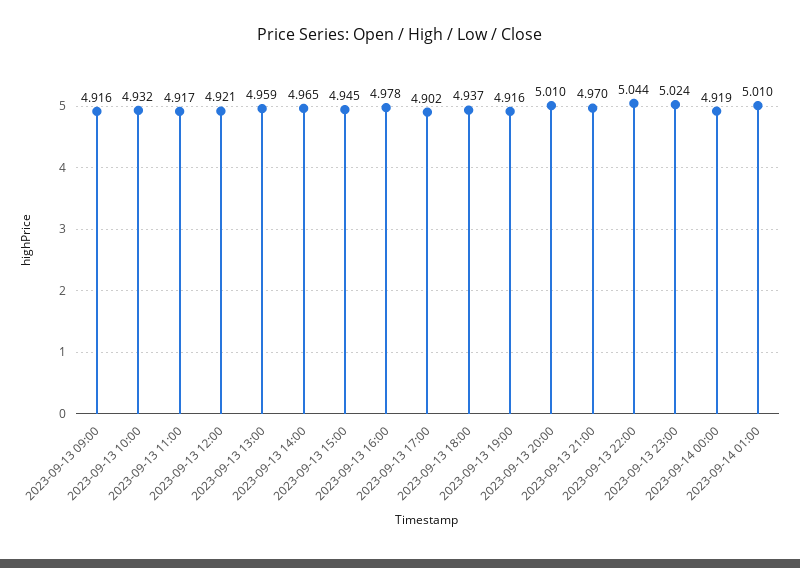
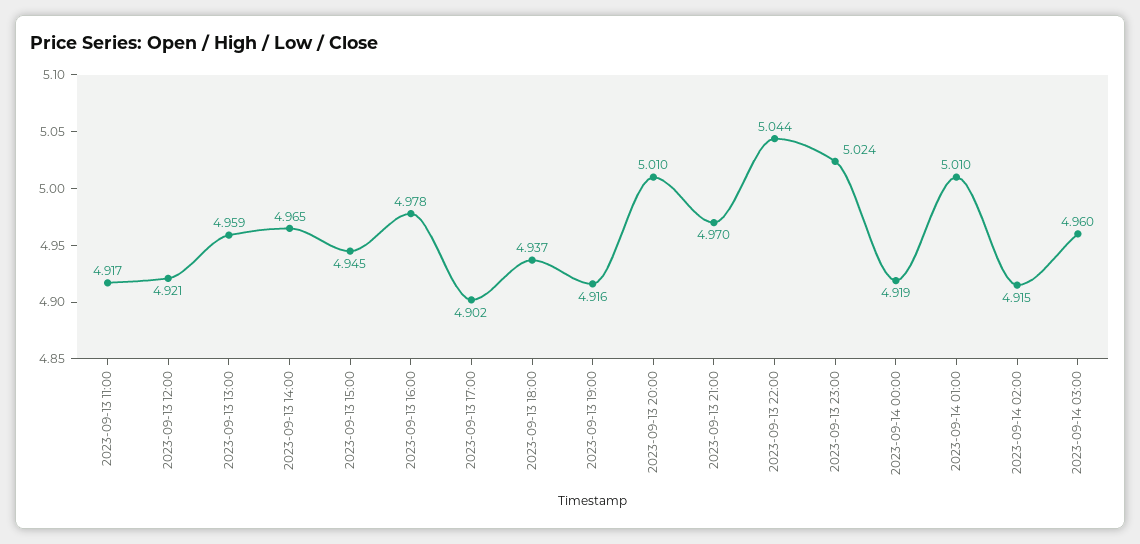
2023-09-13 09:00: 4.916 -> none
2023-09-13 10:00: 4.932 -> none
2023-09-14 02:00: none -> 4.915
2023-09-14 03:00: none -> 4.96

